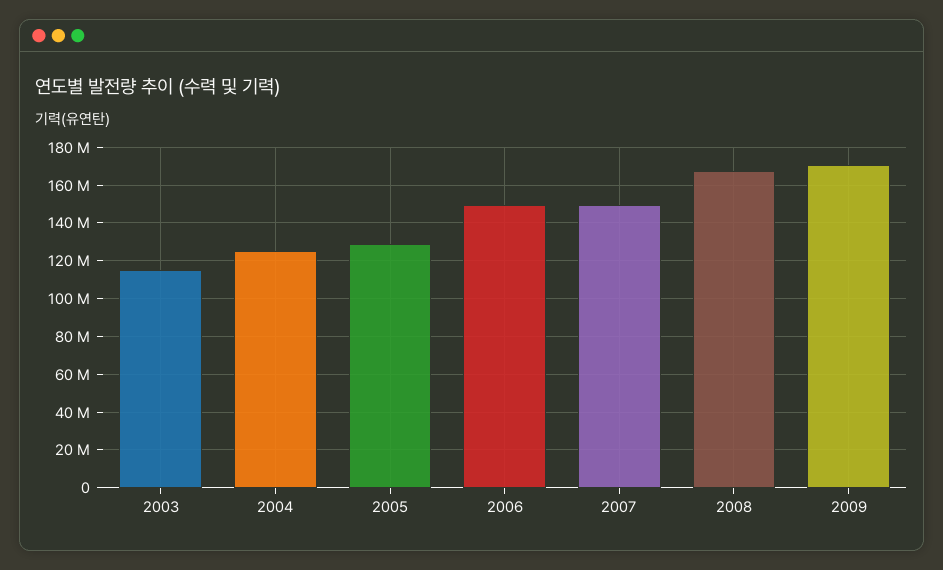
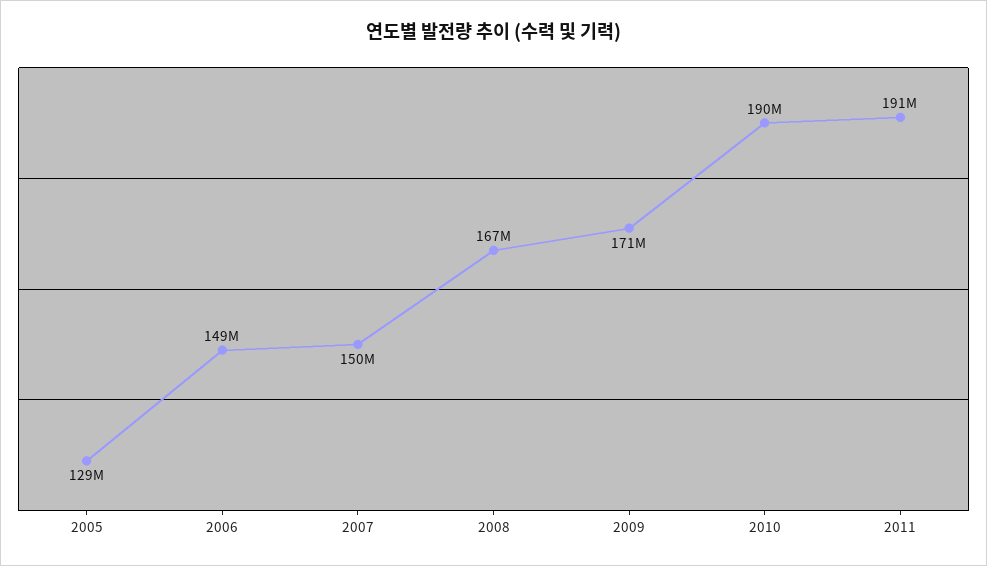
2003: 115000000 -> none
2004: 125000000 -> none
2010: none -> 190000000
2011: none -> 191000000

